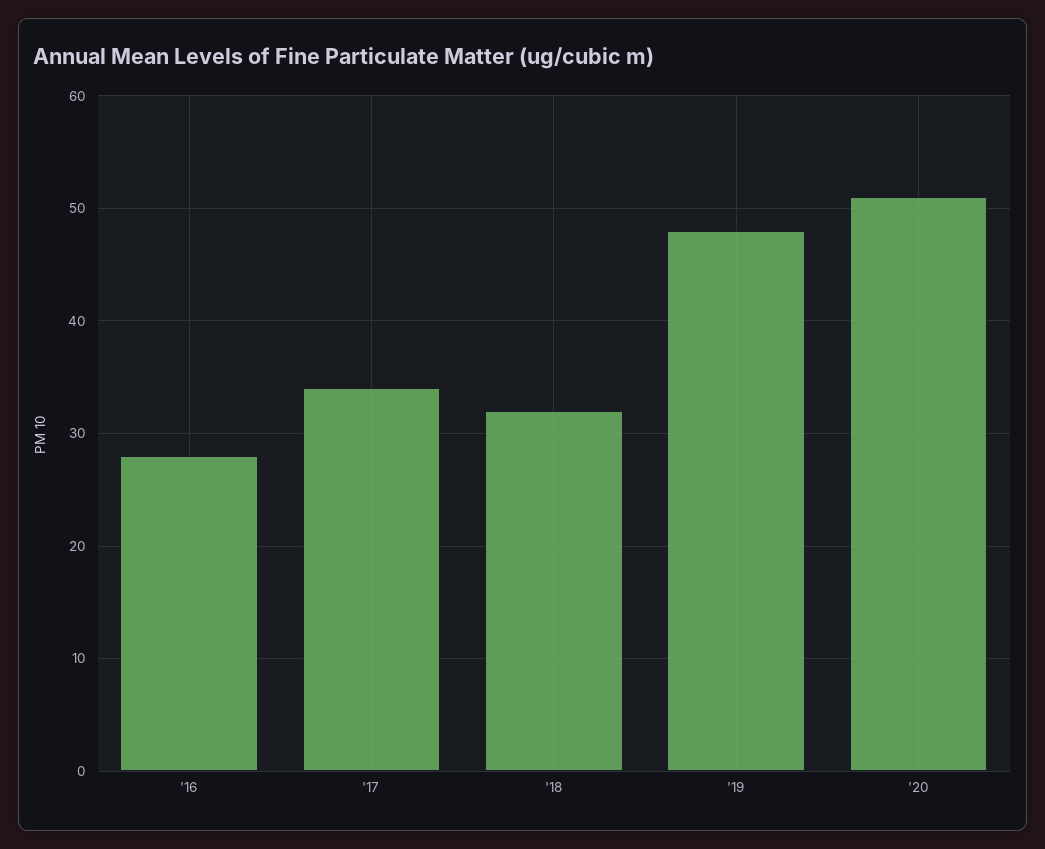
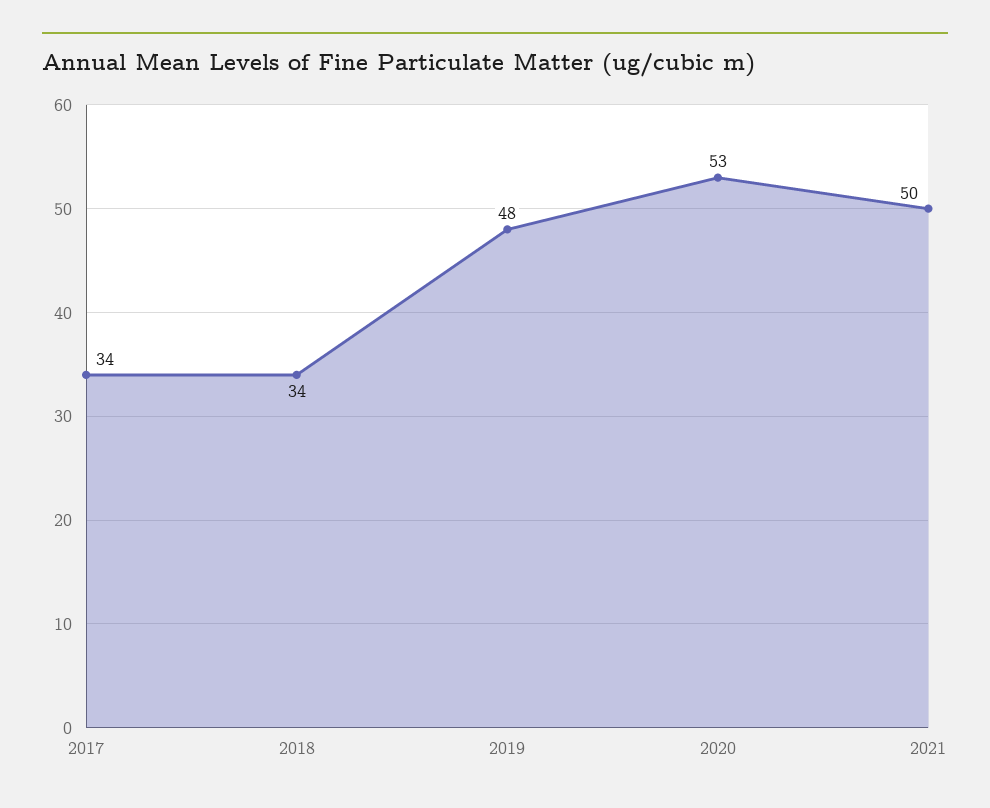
'16: 28 -> none
'18: 32 -> 34
'20: 51 -> 53
2021: none -> 50

